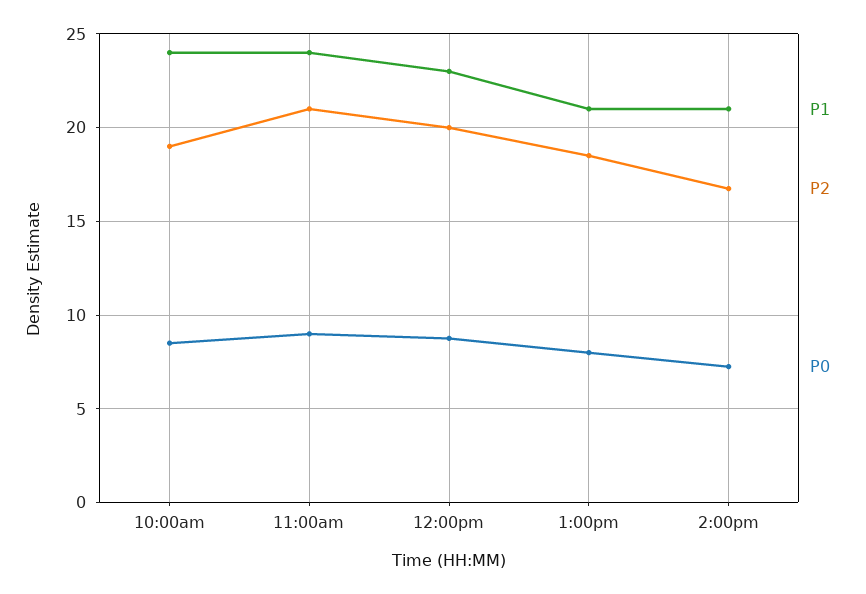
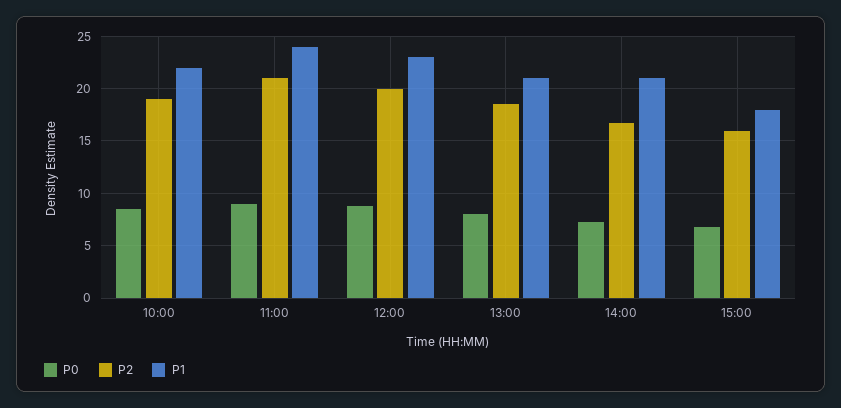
P1, 10:00am: 24 -> 22
P0, 15:00: none -> 7
P2, 15:00: none -> 16
P1, 15:00: none -> 18

